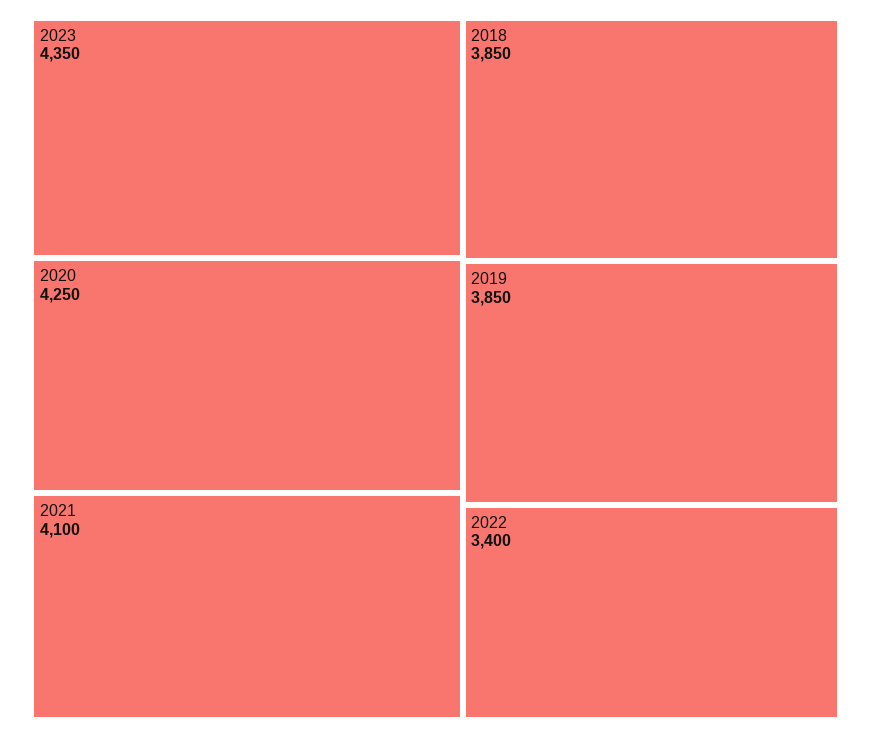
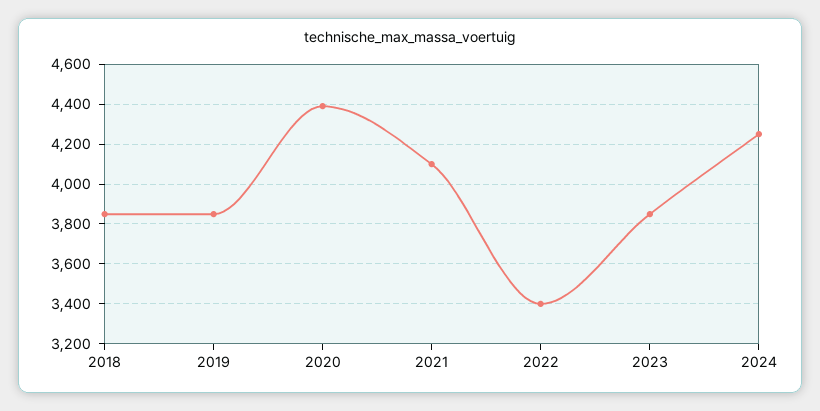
2023: 4350 -> 3850
2020: 4250 -> 4400
2024: none -> 4250

